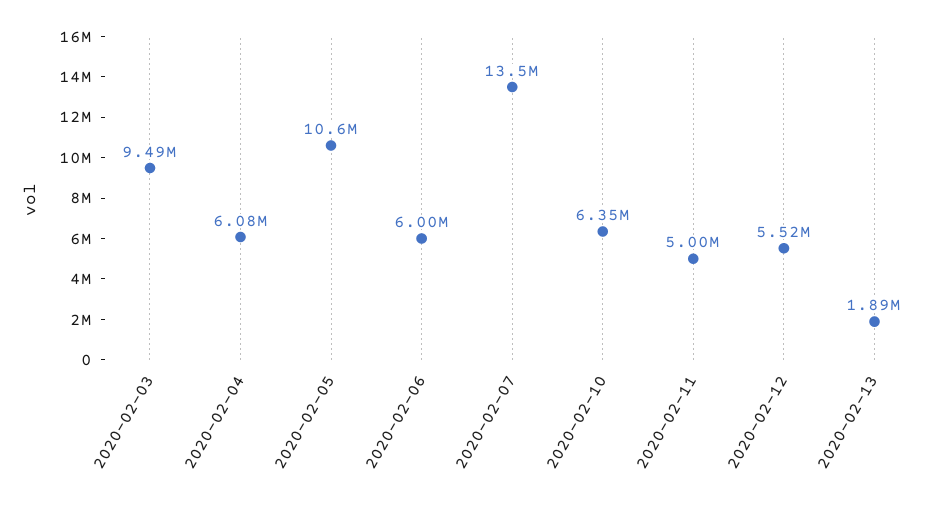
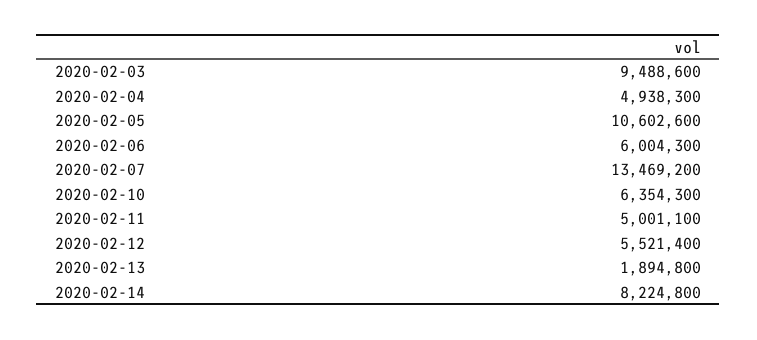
2020-02-04: 6080000 -> 4938300
2020-02-14: none -> 8224800

